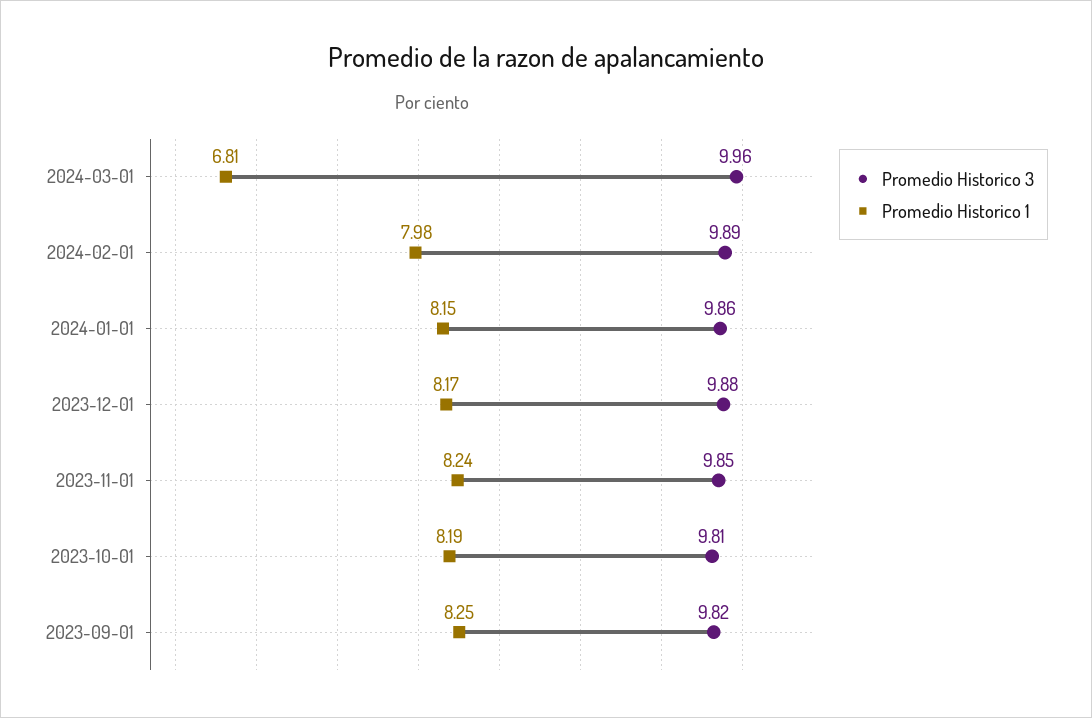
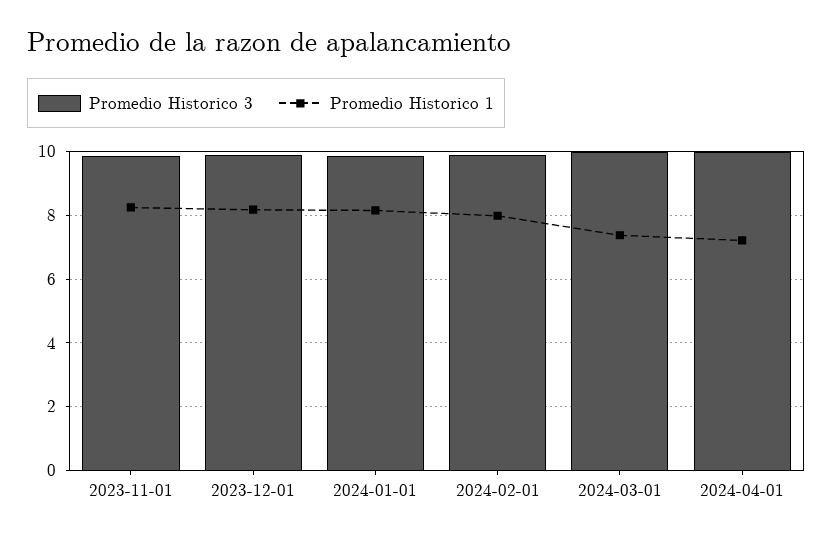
Promedio Historico 1, 2024-03-01: 6.81 -> 7.4
Promedio Historico 3, 2023-10-01: 9.81 -> none
Promedio Historico 1, 2023-10-01: 8.19 -> none
Promedio Historico 3, 2023-09-01: 9.82 -> none
Promedio Historico 1, 2023-09-01: 8.25 -> none
Promedio Historico 3, 2024-04-01: none -> 10
Promedio Historico 1, 2024-04-01: none -> 7.2

